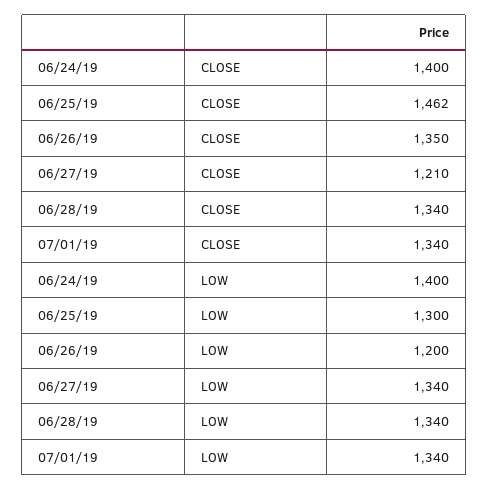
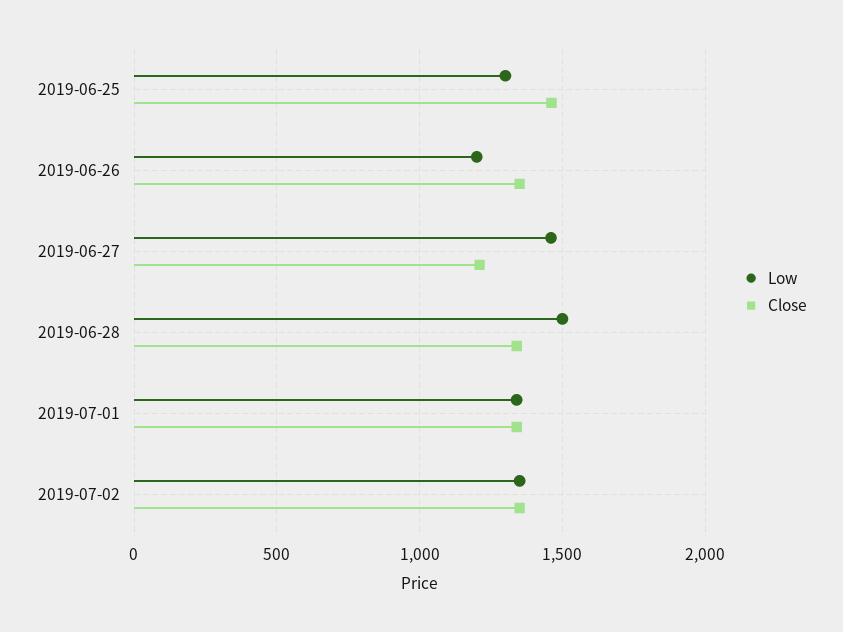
CLOSE, 06/24/19: 1400 -> none
LOW, 06/24/19: 1400 -> none
LOW, 06/27/19: 1340 -> 1450
LOW, 06/28/19: 1340 -> 1500
LOW, 2019-07-02: none -> 1350
CLOSE, 2019-07-02: none -> 1350

